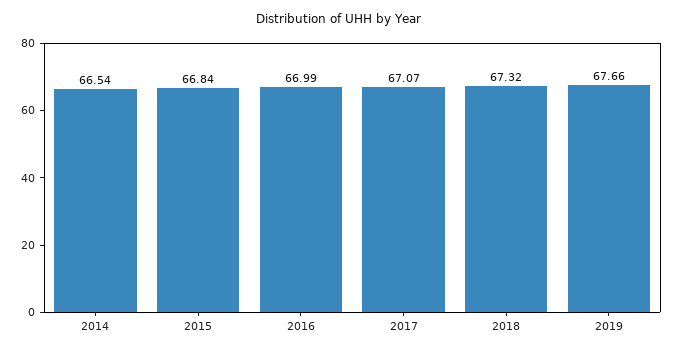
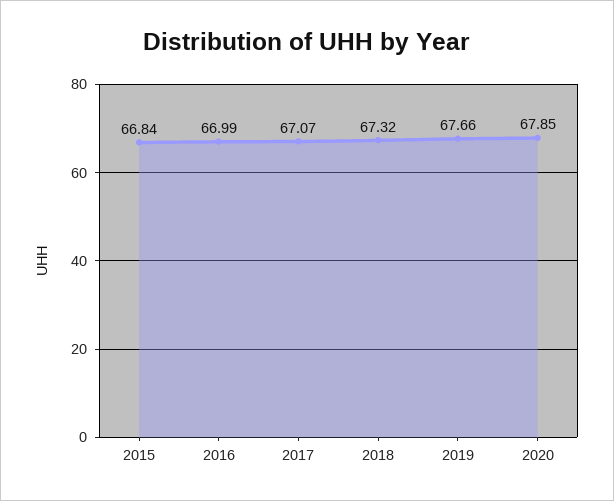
2014: 66.54 -> none
2020: none -> 67.85

